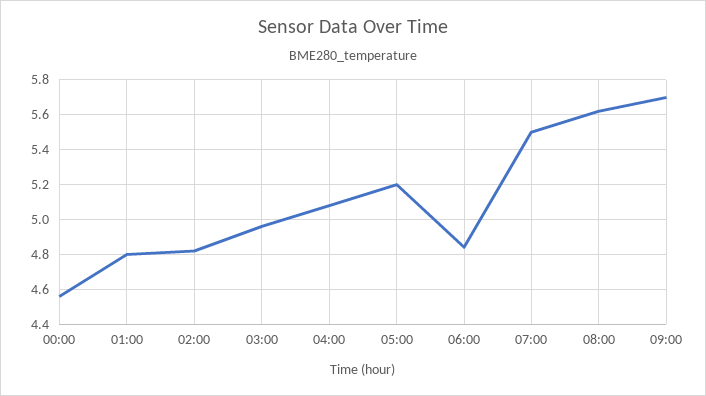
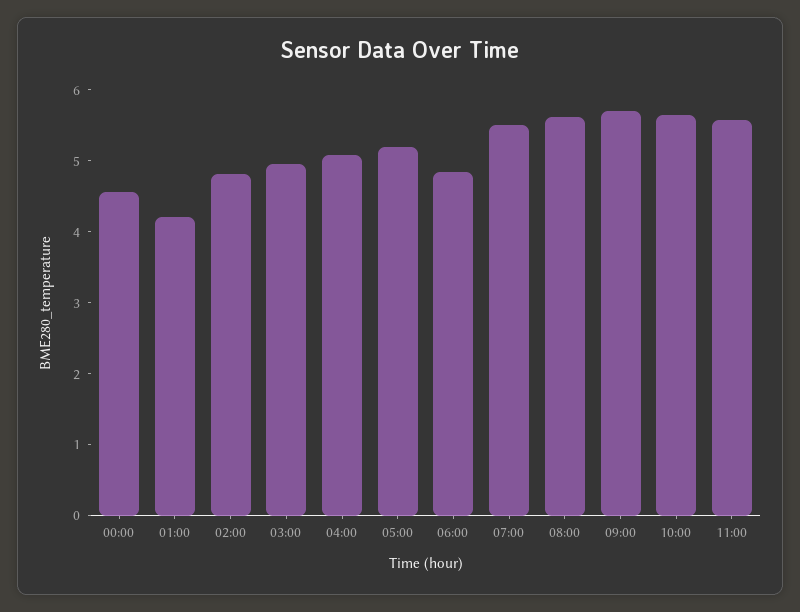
01:00: 4.8 -> 4.2
10:00: none -> 5.6
11:00: none -> 5.6

